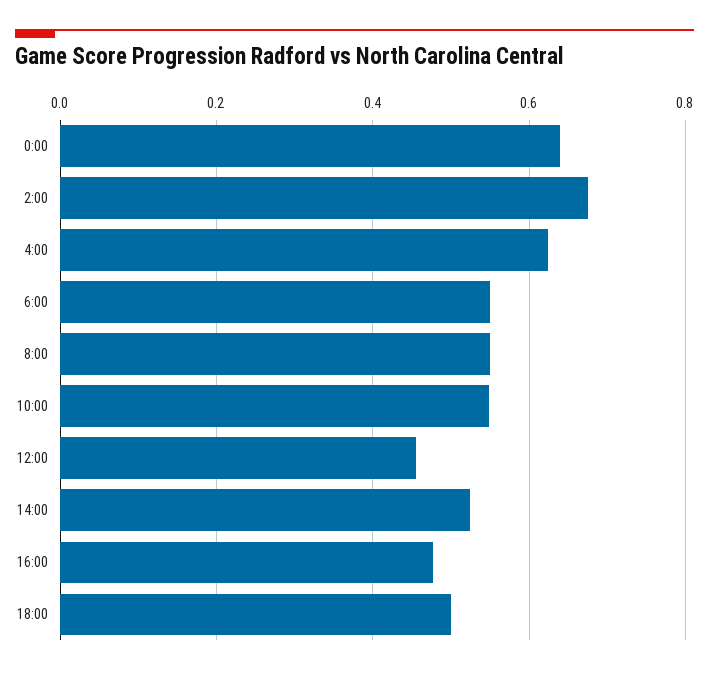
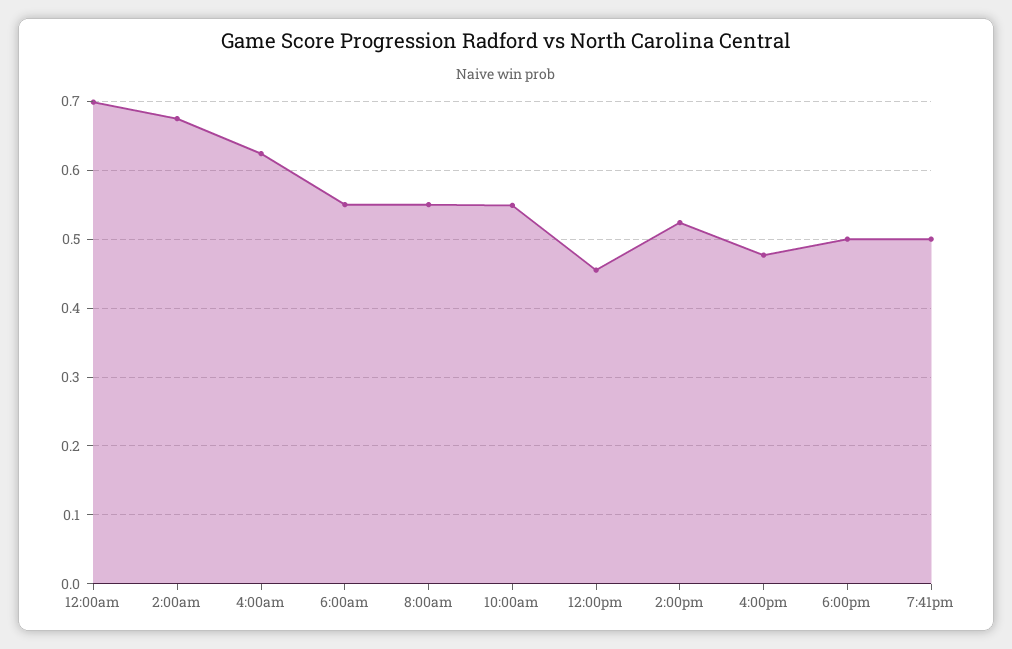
0:00: 0.64 -> 0.7
7:41pm: none -> 0.5

